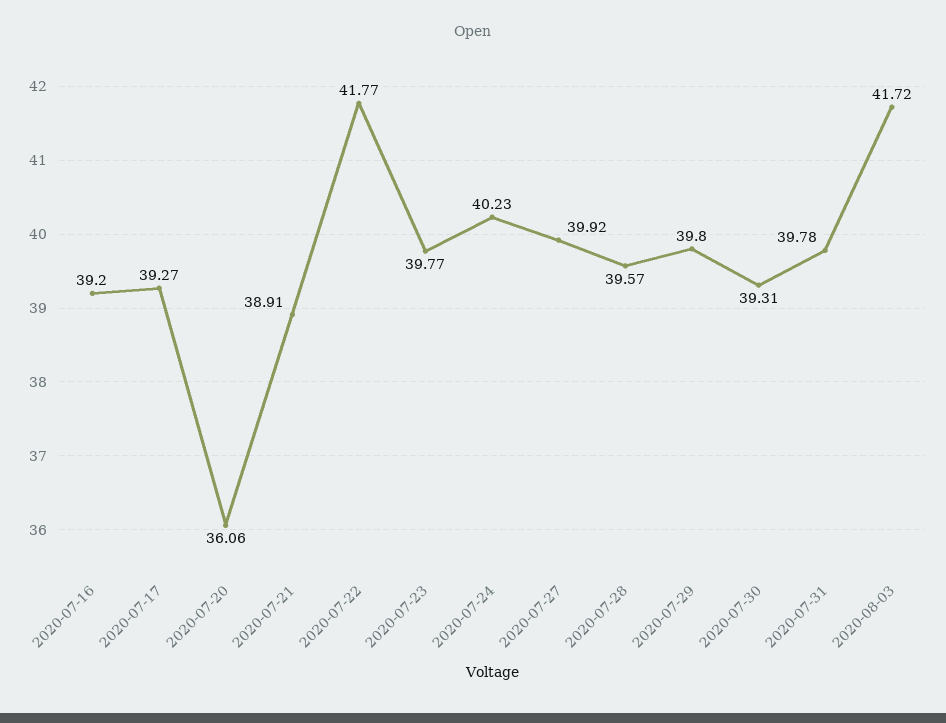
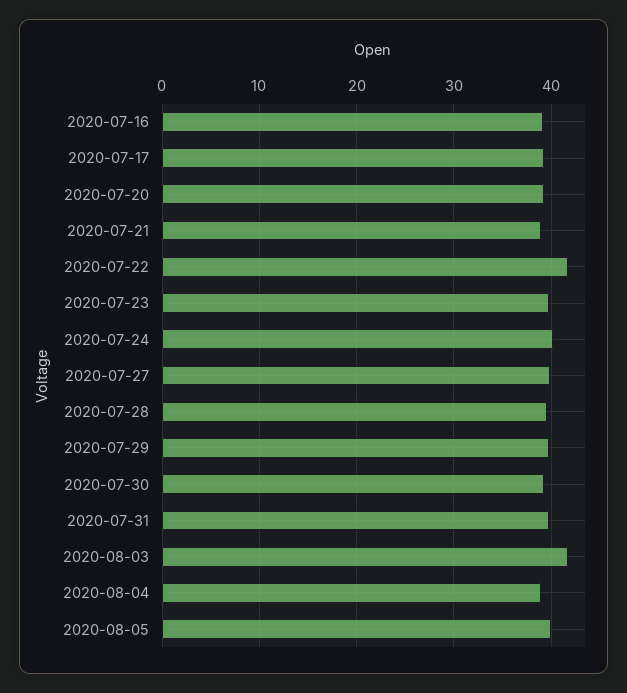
2020-07-20: 36.06 -> 39
2020-08-04: none -> 39
2020-08-05: none -> 40

